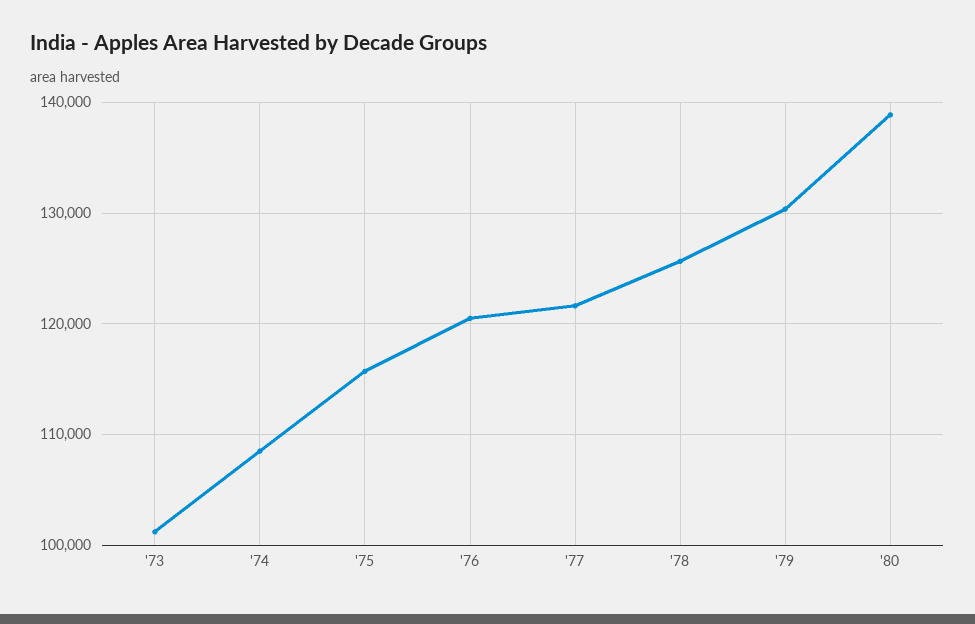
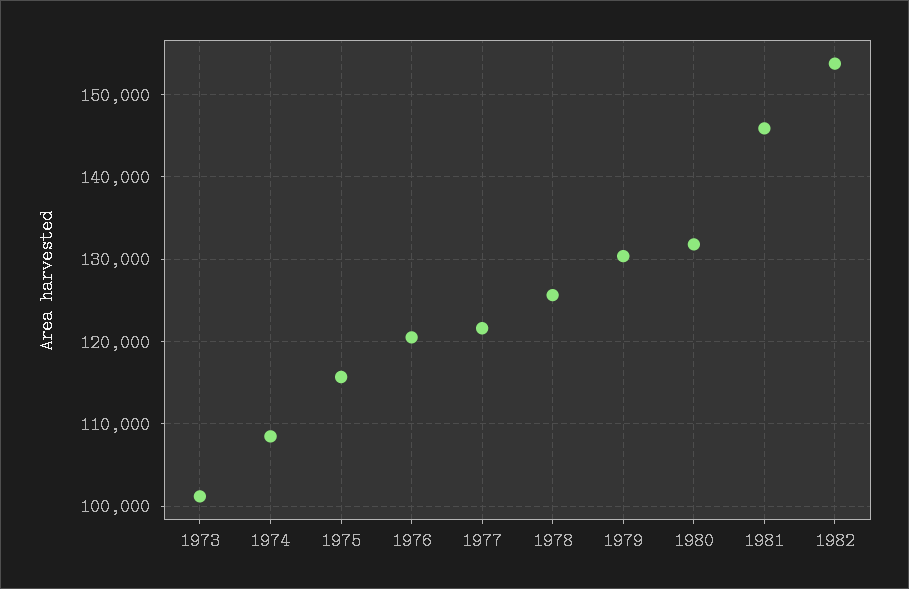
'80: 139000 -> 132000
1981: none -> 146000
1982: none -> 154000

